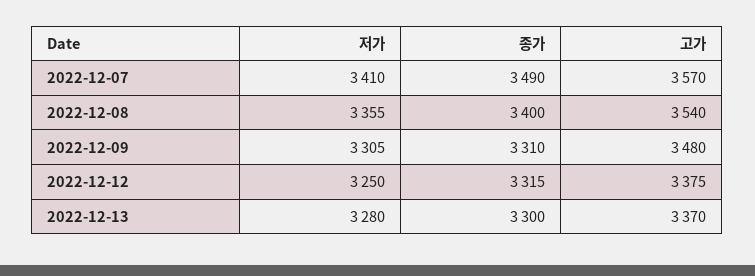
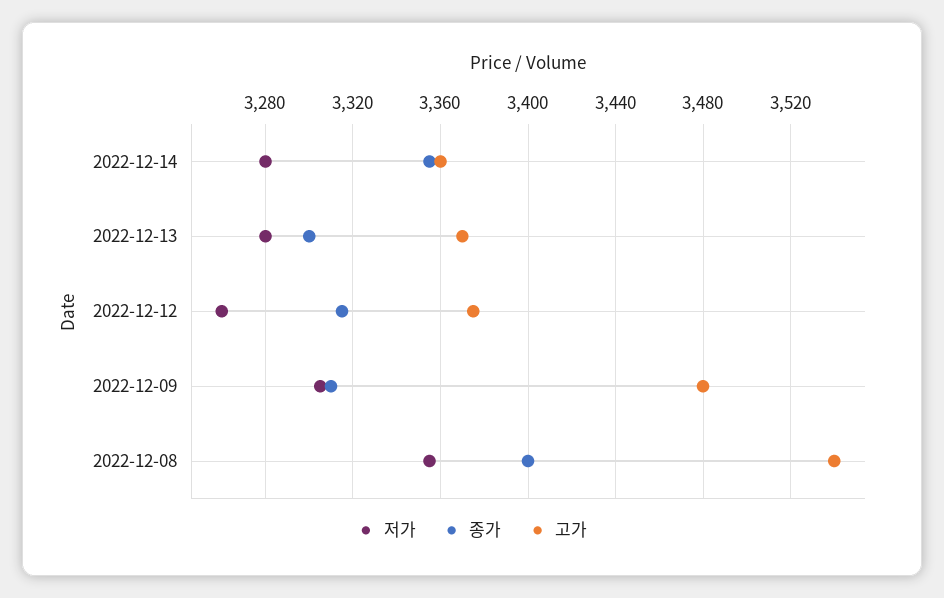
저가, 2022-12-07: 3410 -> none
종가, 2022-12-07: 3490 -> none
고가, 2022-12-07: 3570 -> none
저가, 2022-12-12: 3250 -> 3260
저가, 2022-12-14: none -> 3280
종가, 2022-12-14: none -> 3355
고가, 2022-12-14: none -> 3360

